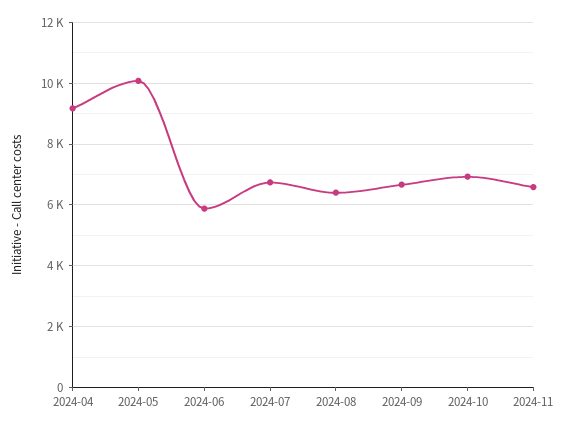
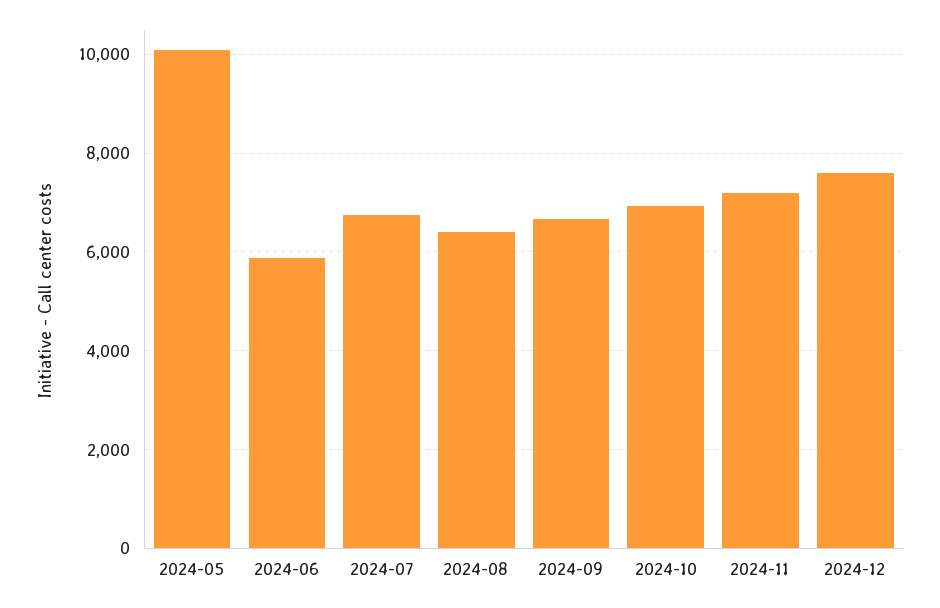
2024-04: 9200 -> none
2024-11: 6600 -> 7200
2024-12: none -> 7600

